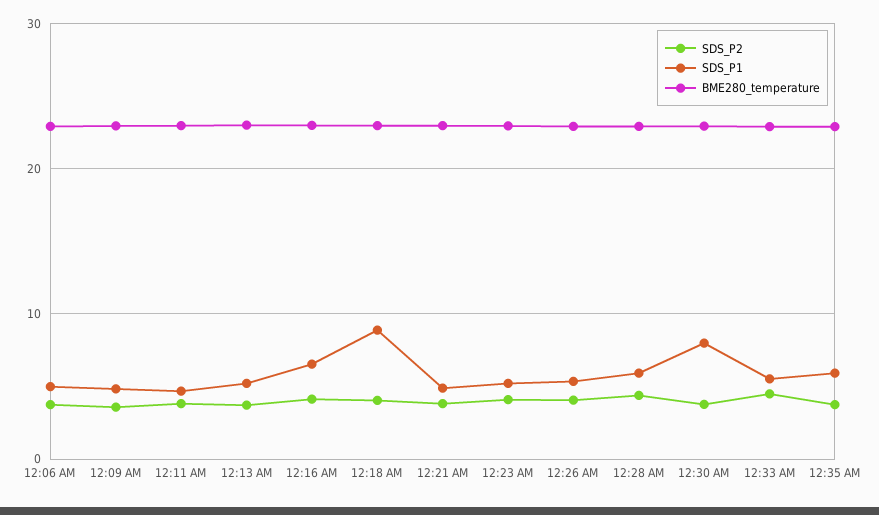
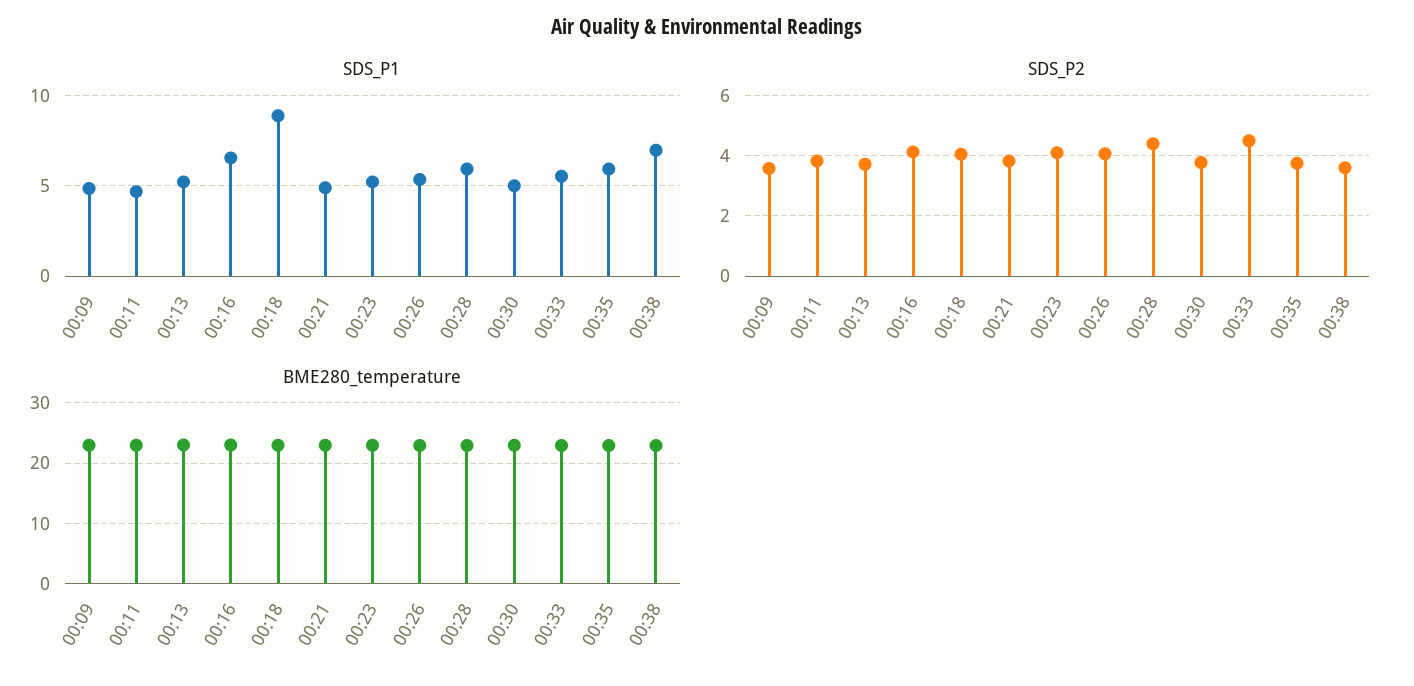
SDS_P2, 12:06 AM: 4 -> none
SDS_P1, 12:06 AM: 5 -> none
BME280_temperature, 12:06 AM: 23 -> none
SDS_P1, 12:30 AM: 8 -> 5
SDS_P1, 00:38: none -> 7
SDS_P2, 00:38: none -> 3.6
BME280_temperature, 00:38: none -> 23

